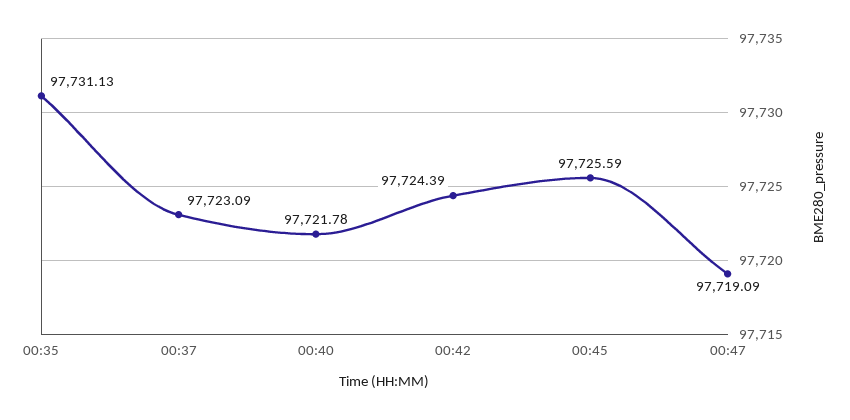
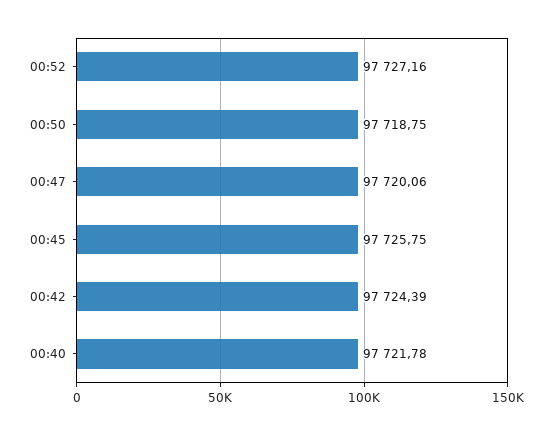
00:35: 97731.13 -> none
00:37: 97723.09 -> none
00:45: 97725.59 -> 97725.75
00:47: 97719.09 -> 97720.06
00:52: none -> 97727.16
00:50: none -> 97718.75

